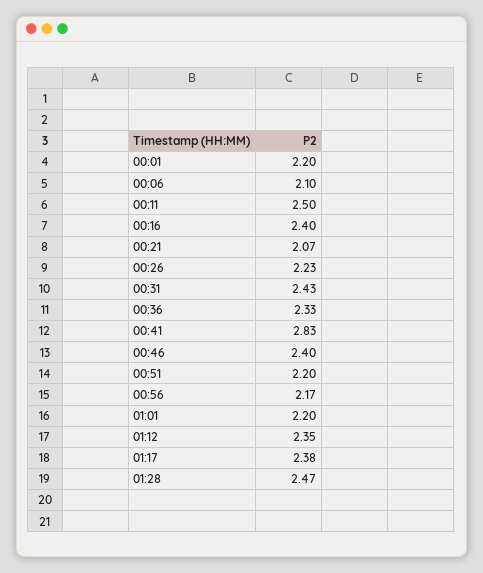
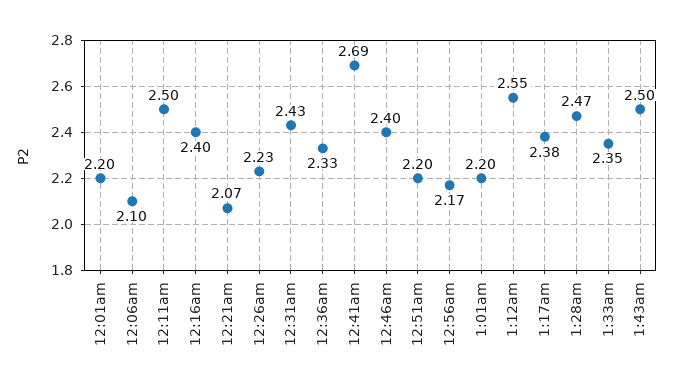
00:41: 2.83 -> 2.69
01:12: 2.35 -> 2.55
1:33am: none -> 2.35
1:43am: none -> 2.5

